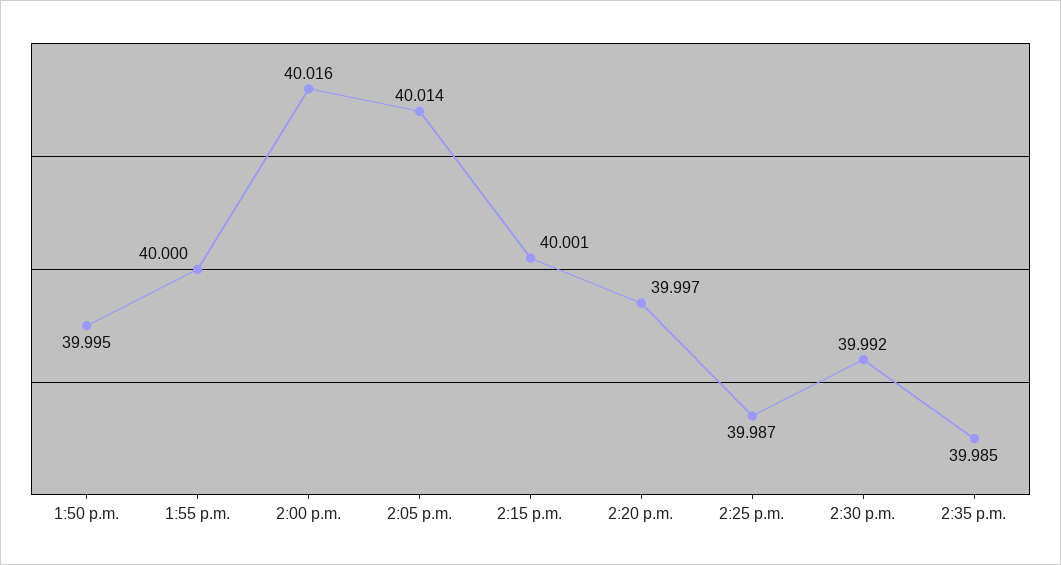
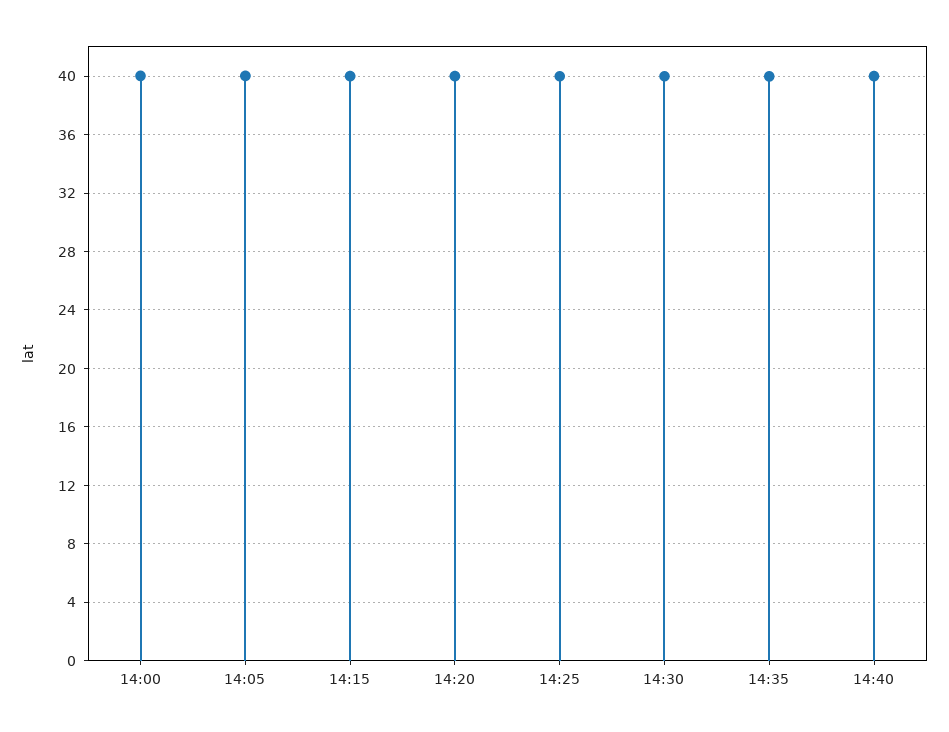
1:50 p.m.: 39.995 -> none
1:55 p.m.: 40 -> none
14:40: none -> 40

